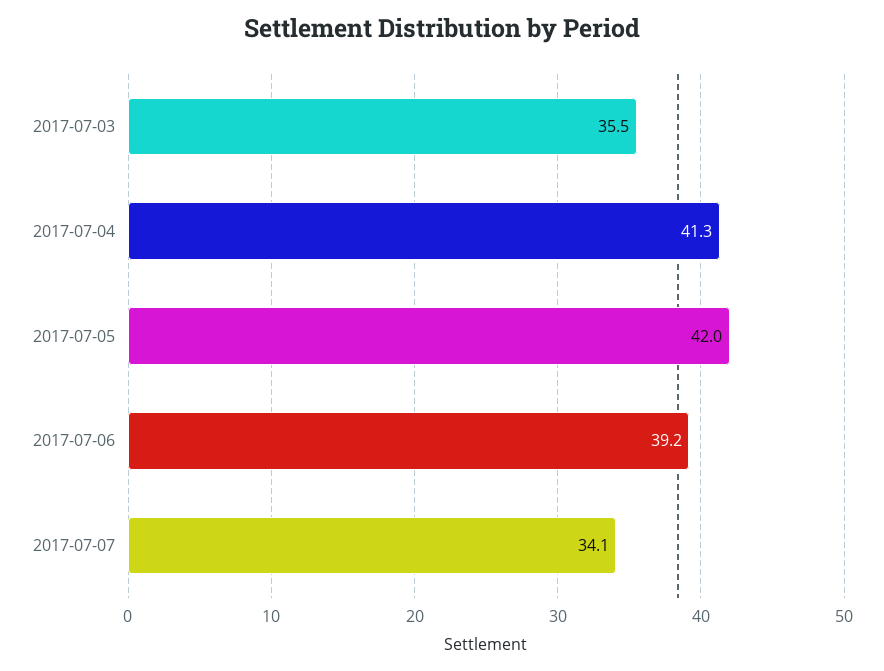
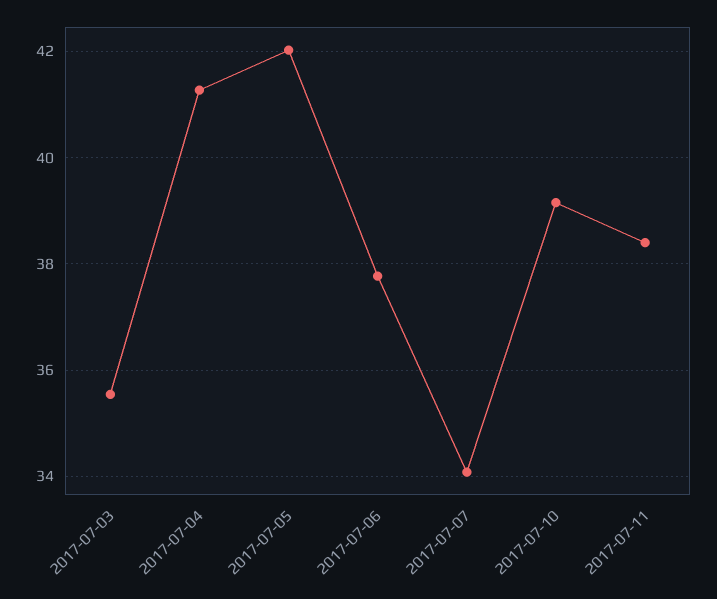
2017-07-06: 39.2 -> 37.8
2017-07-10: none -> 39.2
2017-07-11: none -> 38.4

